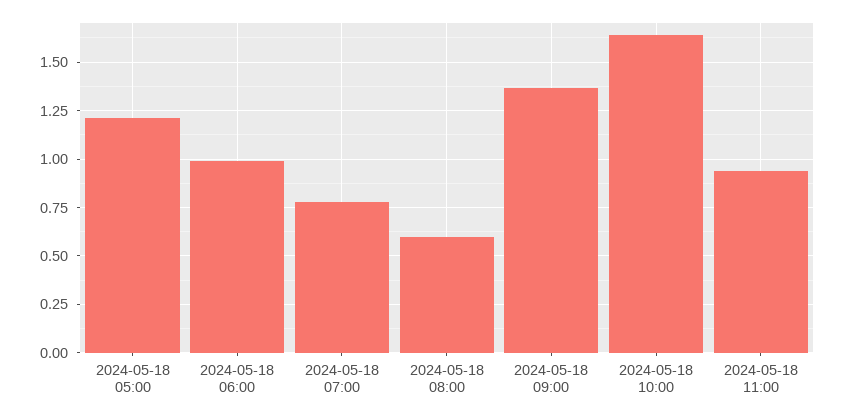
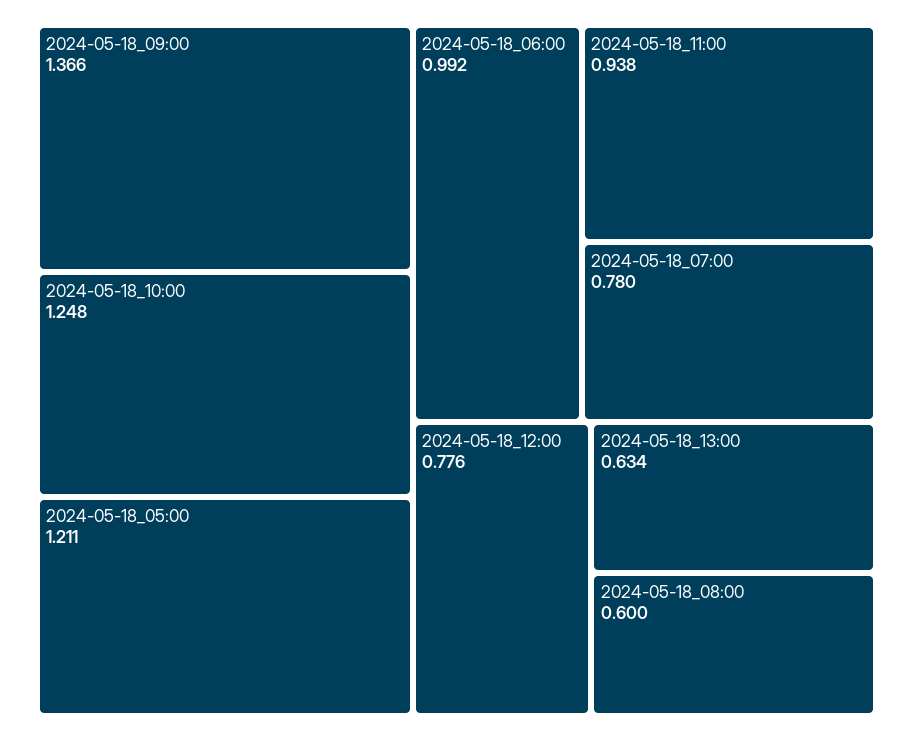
2024-05-18 10:00: 1.65 -> 1.248
2024-05-18_12:00: none -> 0.776
2024-05-18_13:00: none -> 0.634

